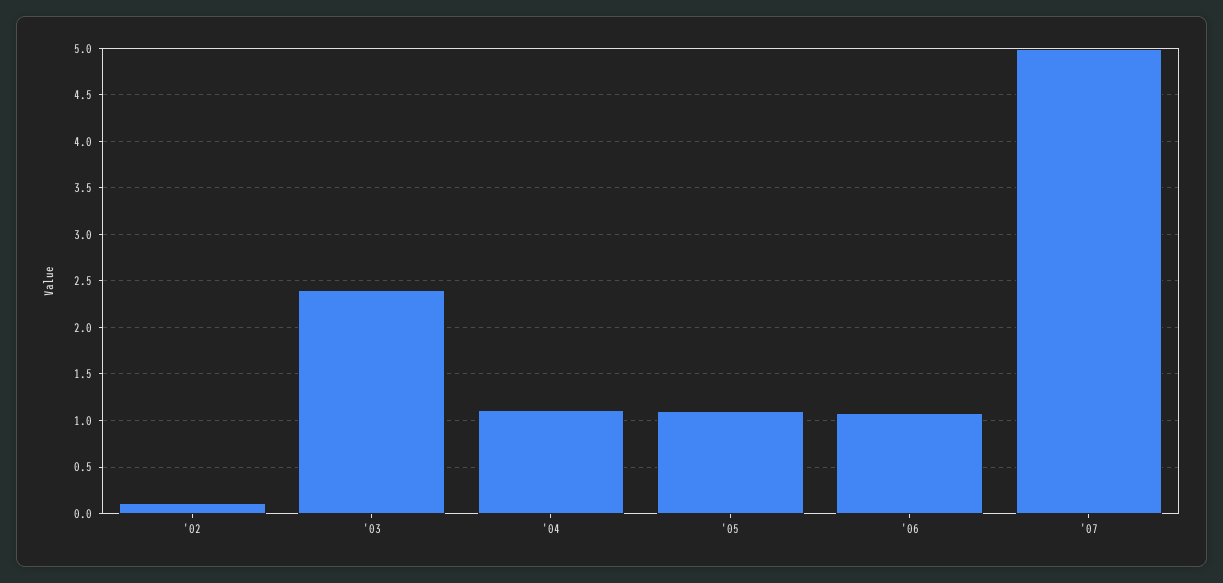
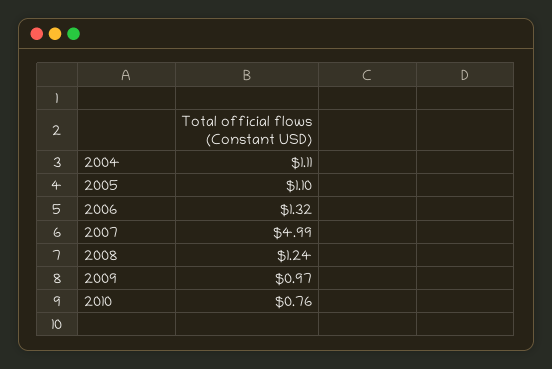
'02: 0.1 -> none
'03: 2.4 -> none
'06: 1.1 -> 1.32
2008: none -> 1.24
2009: none -> 0.97
2010: none -> 0.76

